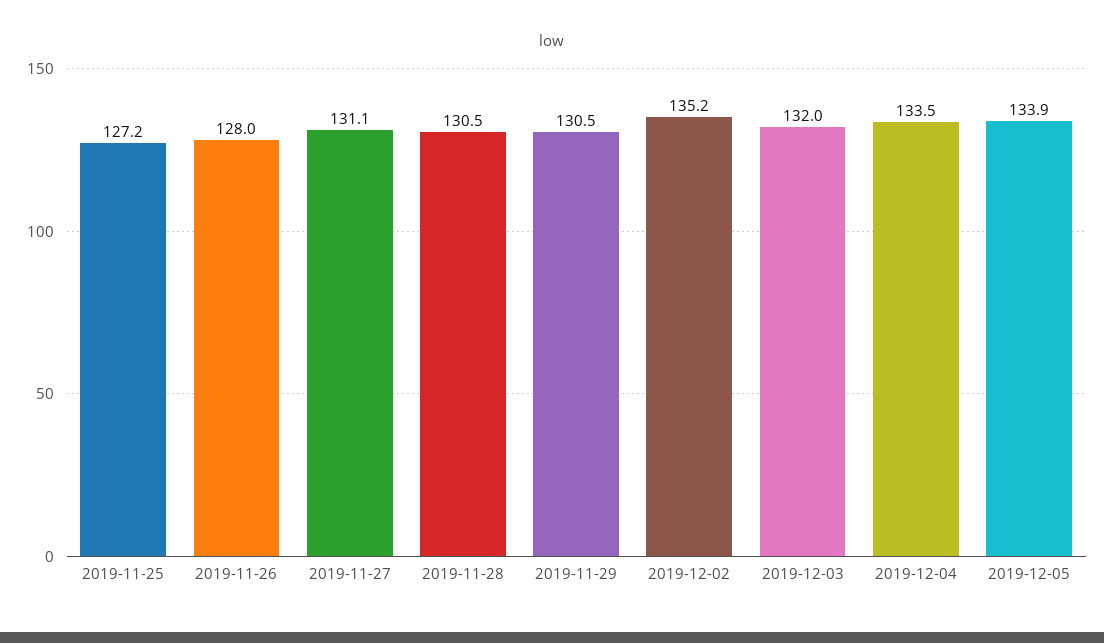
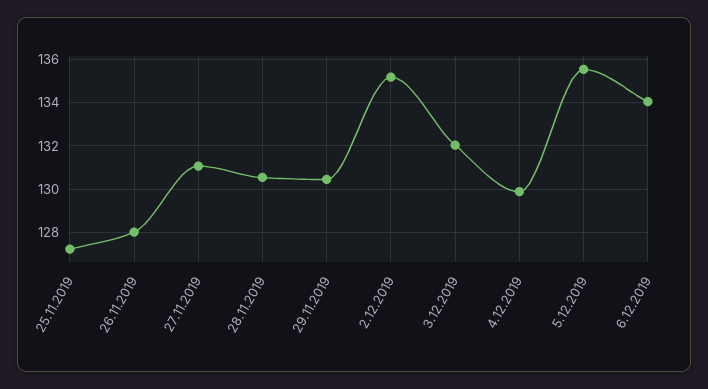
2019-12-04: 133.5 -> 130
2019-12-05: 133.9 -> 135.5
6.12.2019: none -> 134

